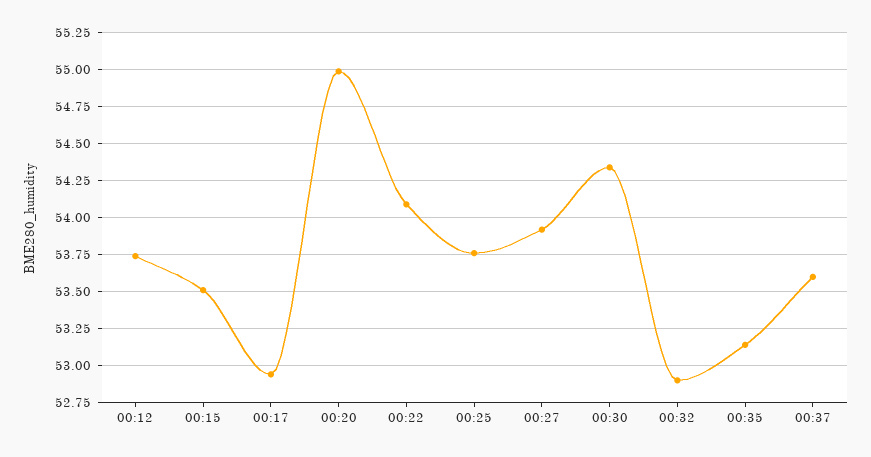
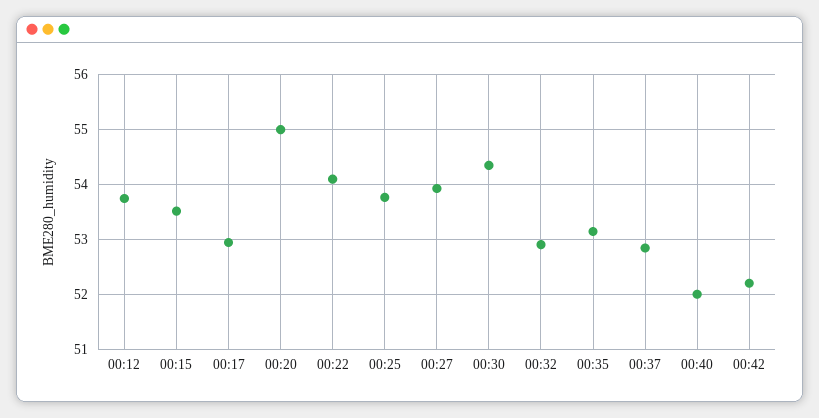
00:37: 53.6 -> 52.8
00:40: none -> 52
00:42: none -> 52.2

